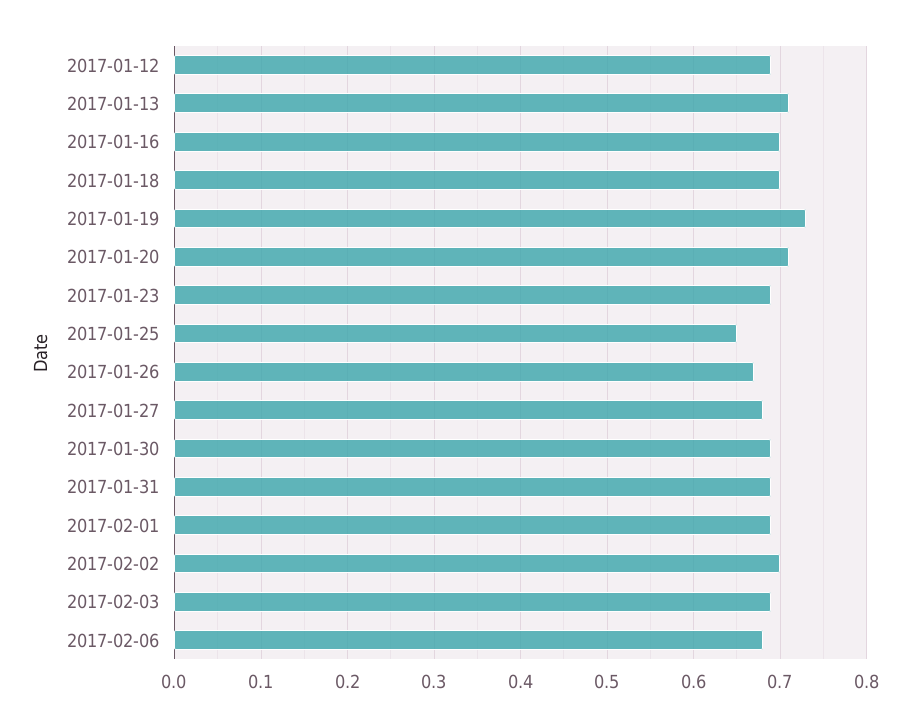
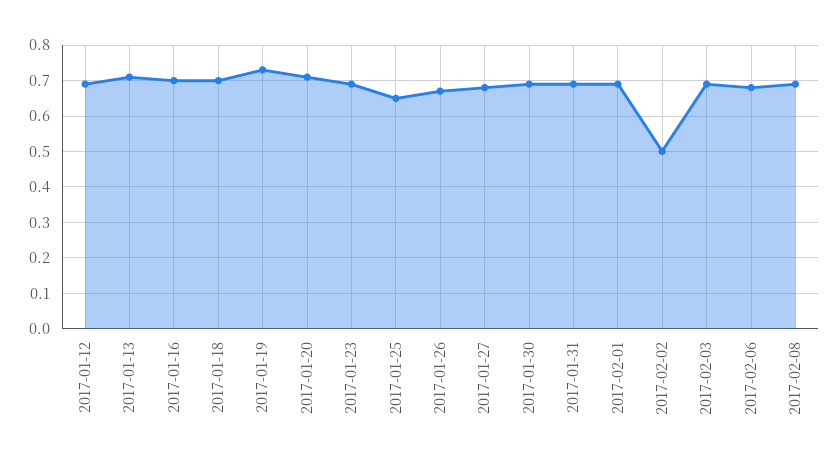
2017-02-02: 0.7 -> 0.5
2017-02-08: none -> 0.7

